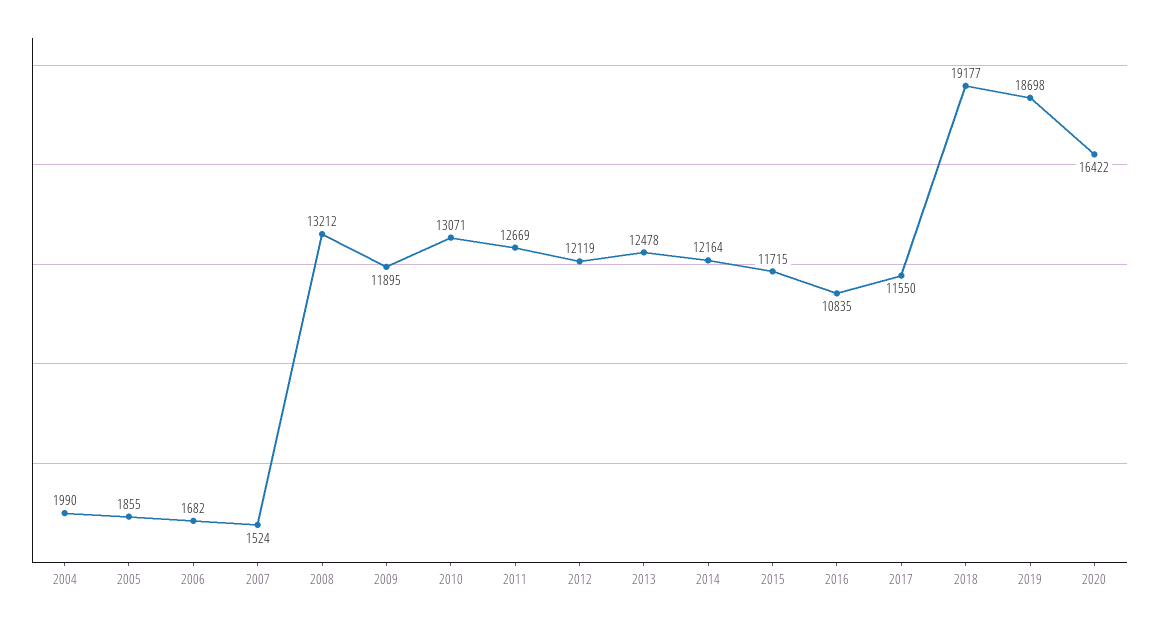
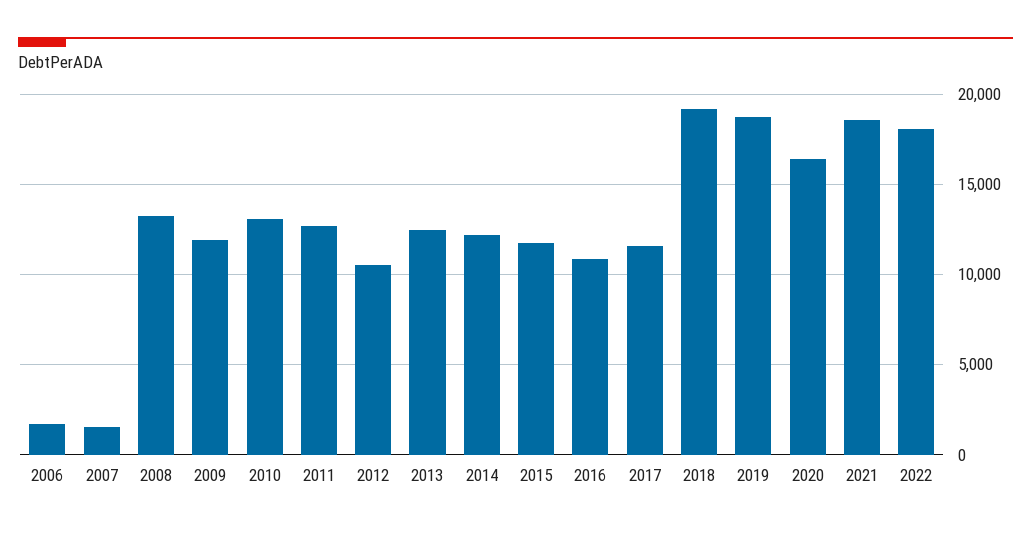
2004: 1990 -> none
2005: 1855 -> none
2012: 12119 -> 10500
2021: none -> 18500
2022: none -> 18000

